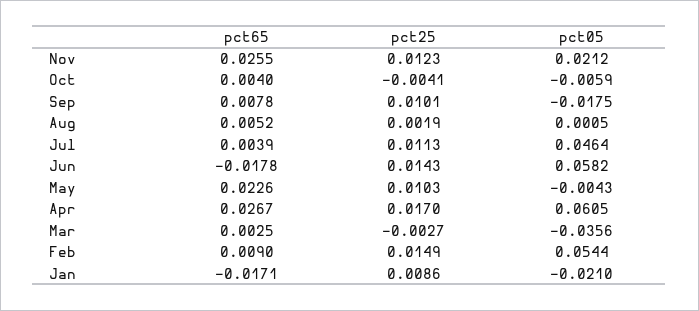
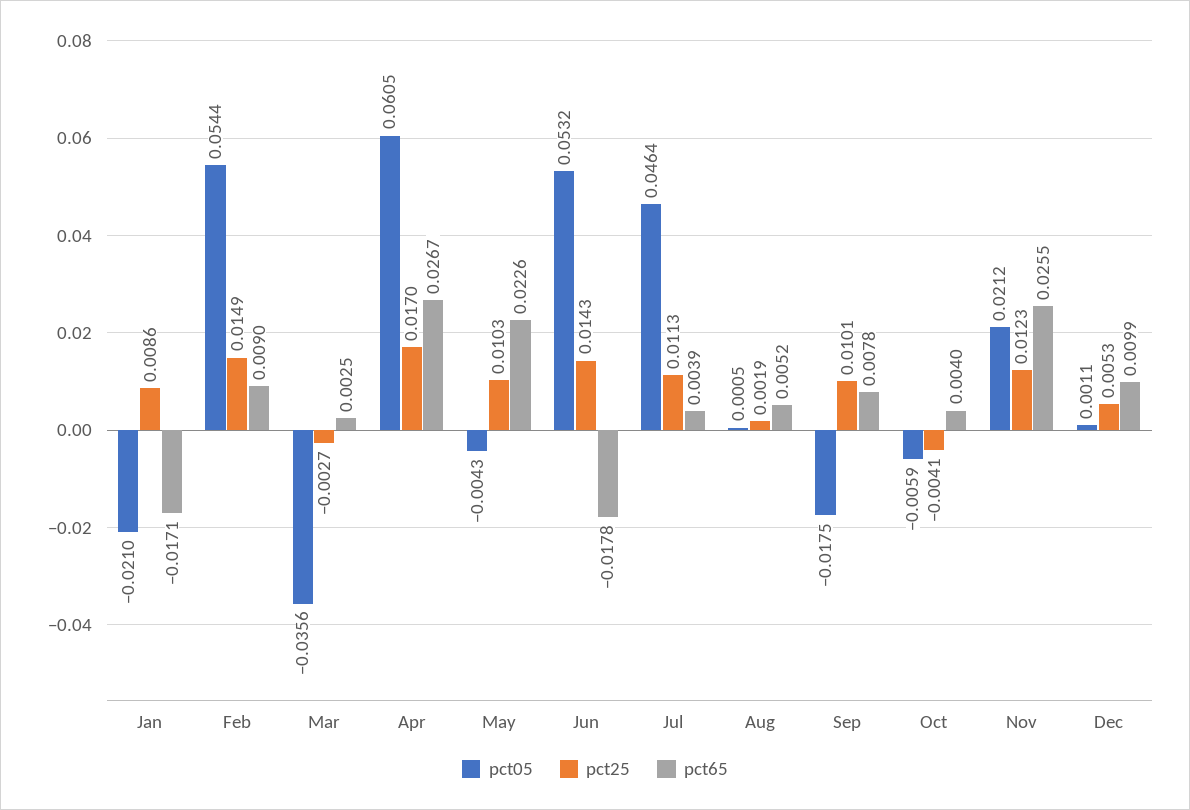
pct05, Jun: 0.0582 -> 0.0532
pct05, Dec: none -> 0.0011
pct25, Dec: none -> 0.0053
pct65, Dec: none -> 0.0099

